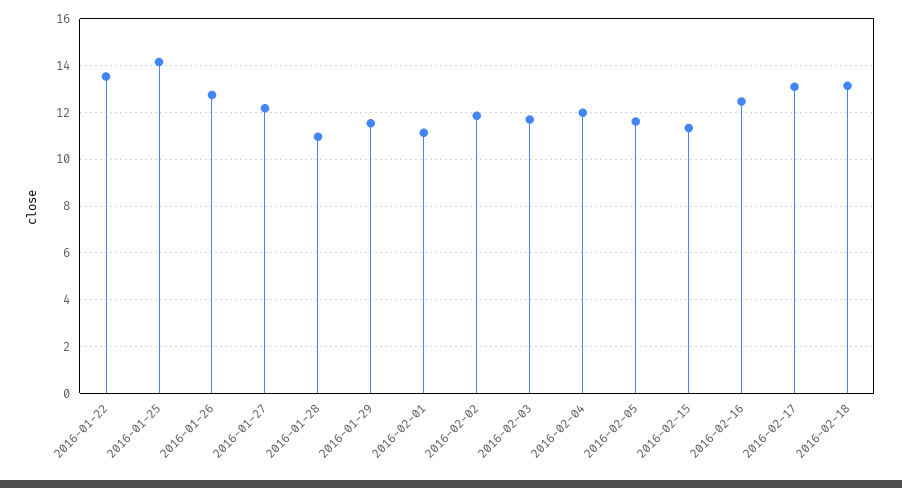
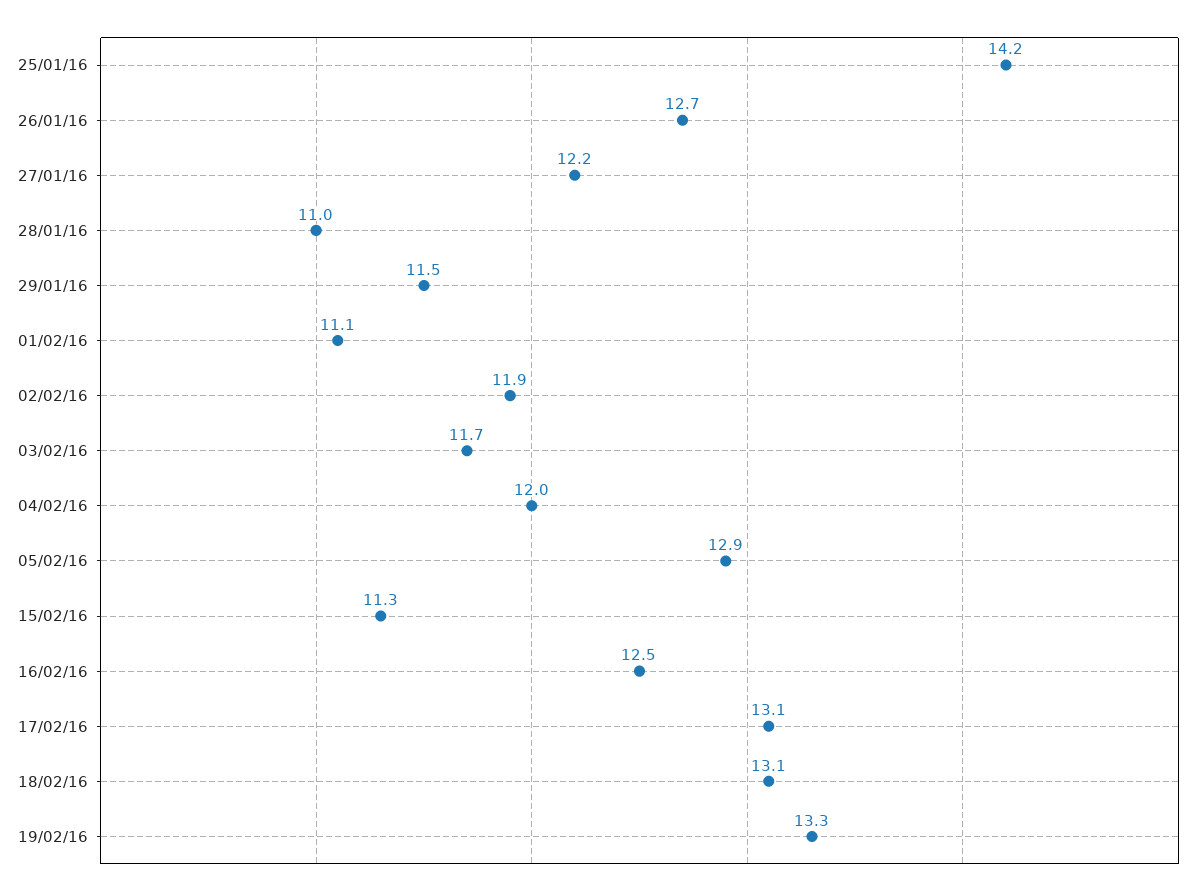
2016-01-22: 13.5 -> none
2016-02-05: 11.5 -> 12.9
19/02/16: none -> 13.3

